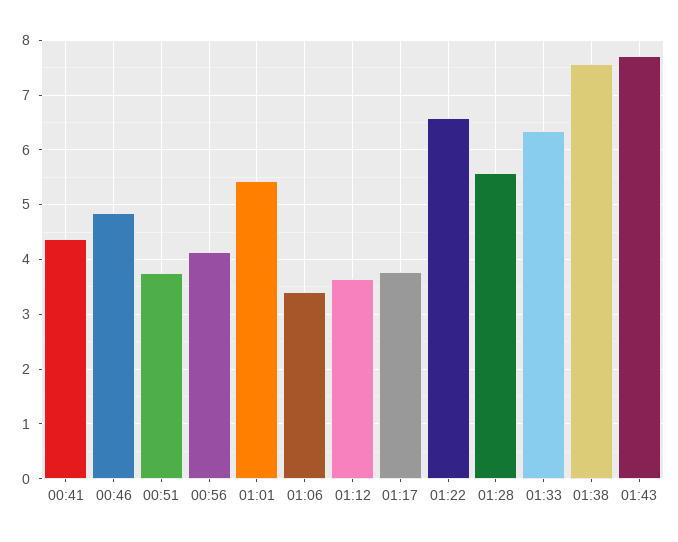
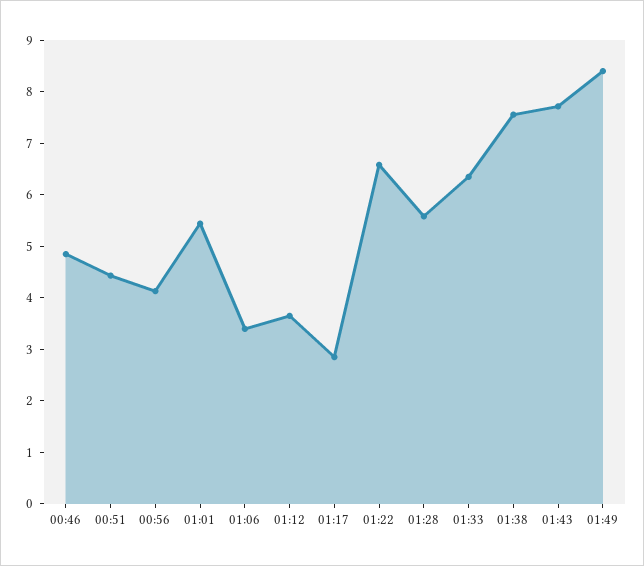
00:41: 4.4 -> none
00:51: 3.8 -> 4.4
01:17: 3.8 -> 2.8
01:49: none -> 8.4

